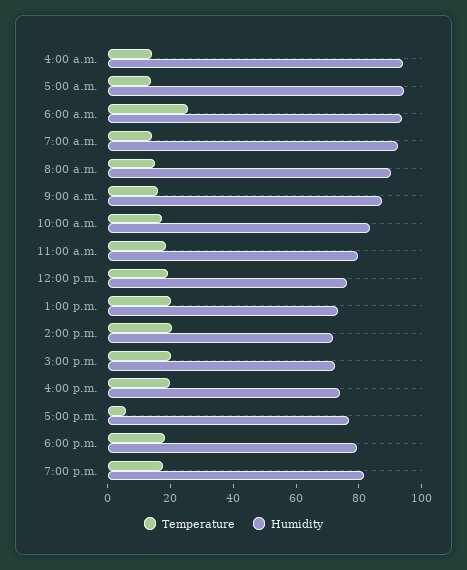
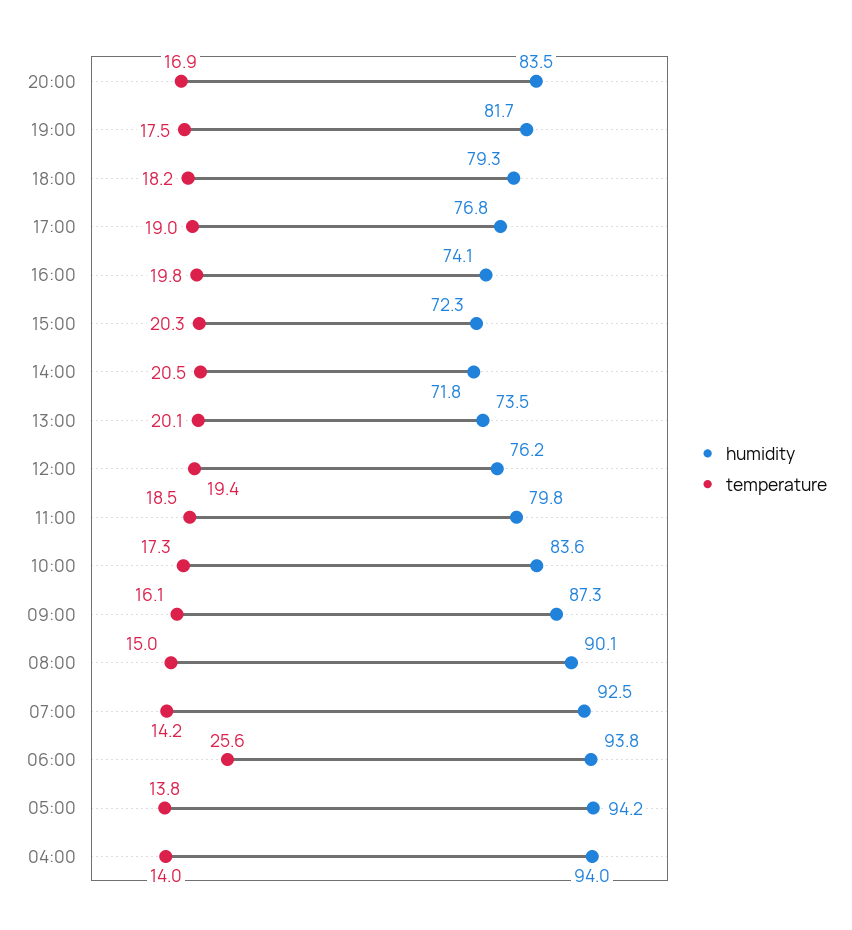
Temperature, 5:00 p.m.: 5 -> 19
Humidity, 20:00: none -> 83.5
Temperature, 20:00: none -> 16.9

